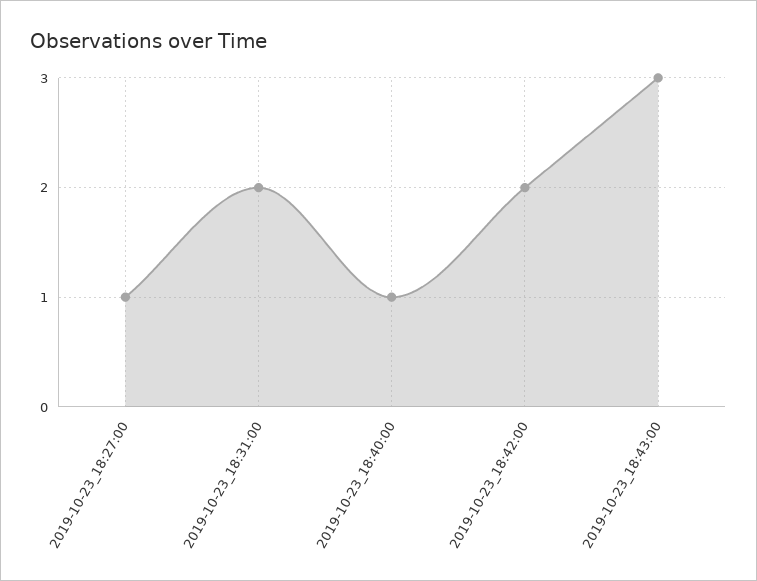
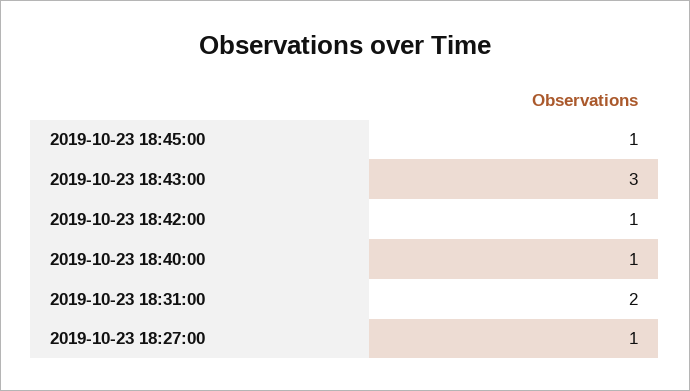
2019-10-23_18:42:00: 2 -> 1
2019-10-23 18:45:00: none -> 1

